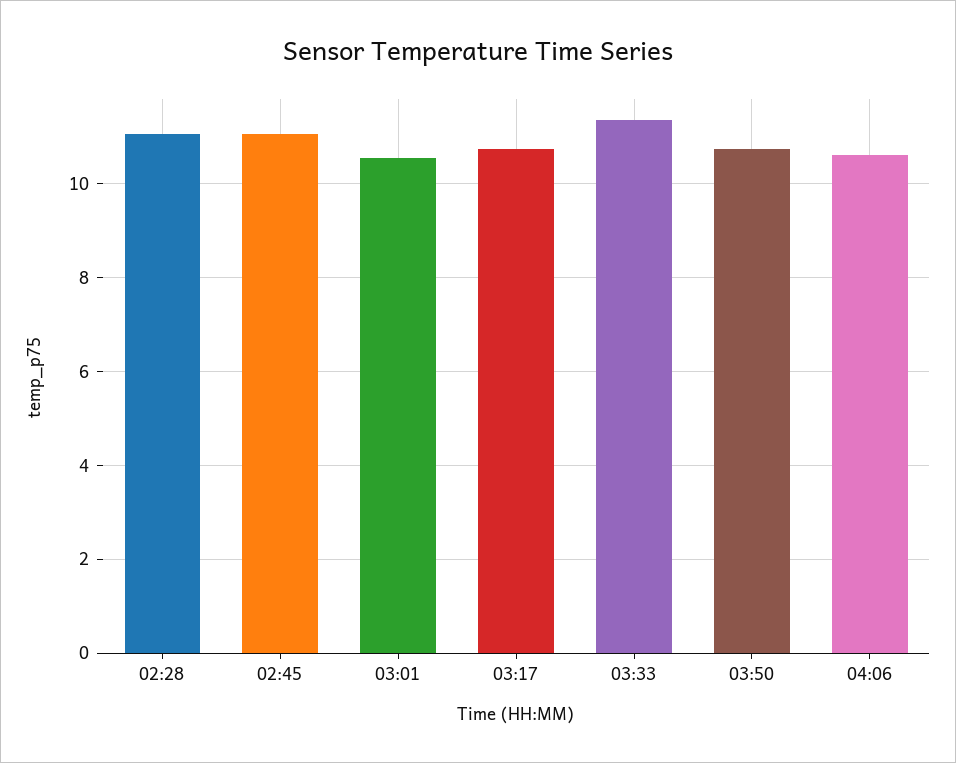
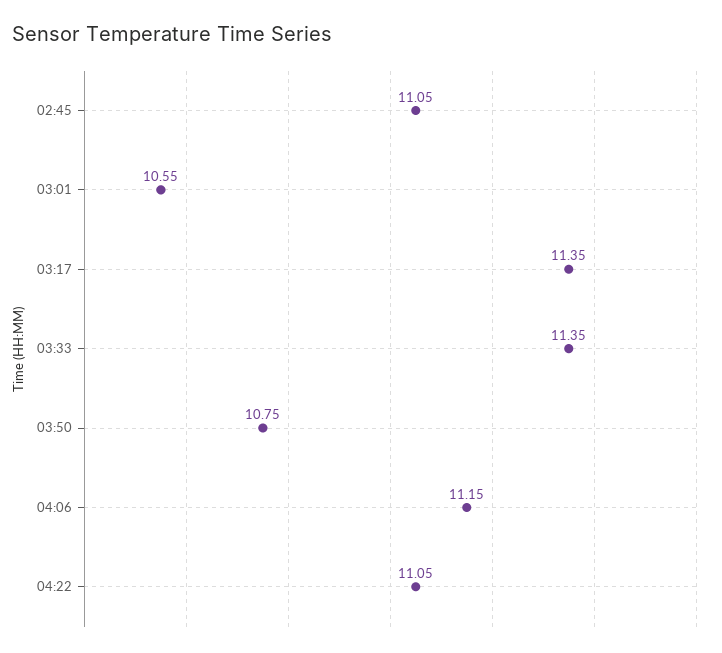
02:28: 11 -> none
03:17: 10.8 -> 11.35
04:06: 10.6 -> 11.15
04:22: none -> 11.05

